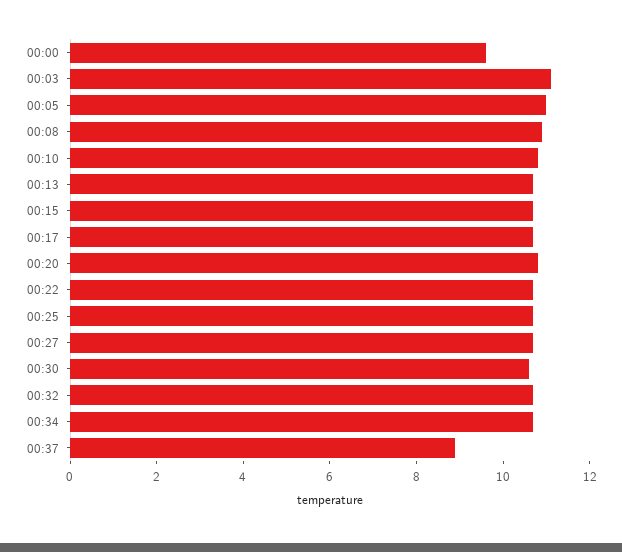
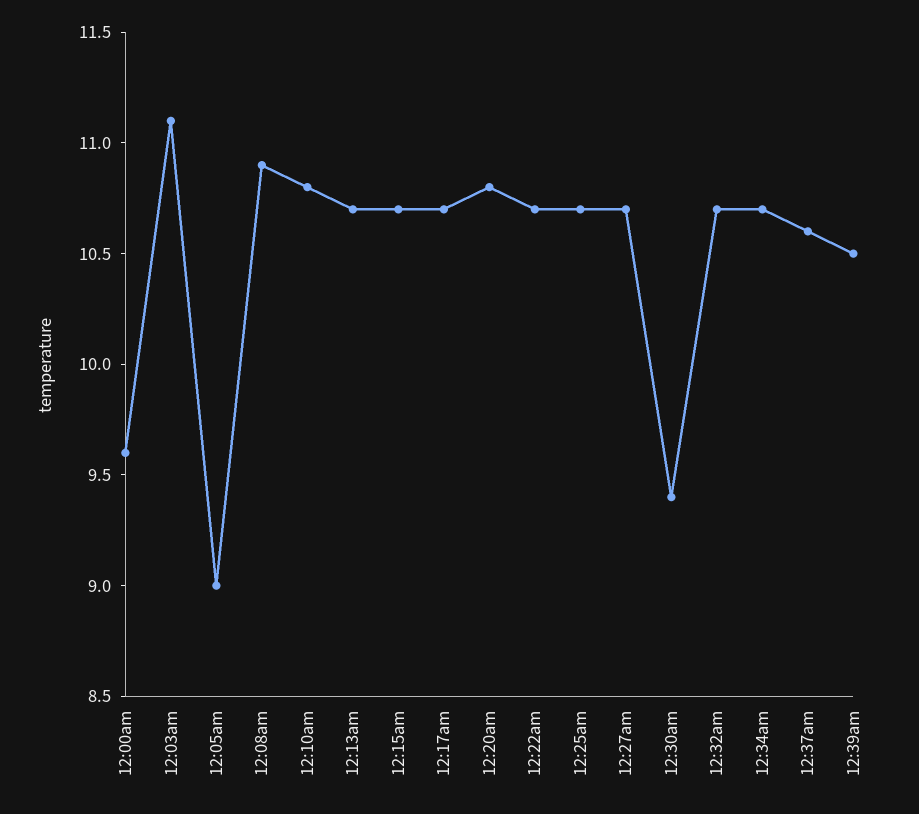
00:05: 11 -> 9
00:30: 10.5 -> 9.4
00:37: 9 -> 10.6
12:39am: none -> 10.5

